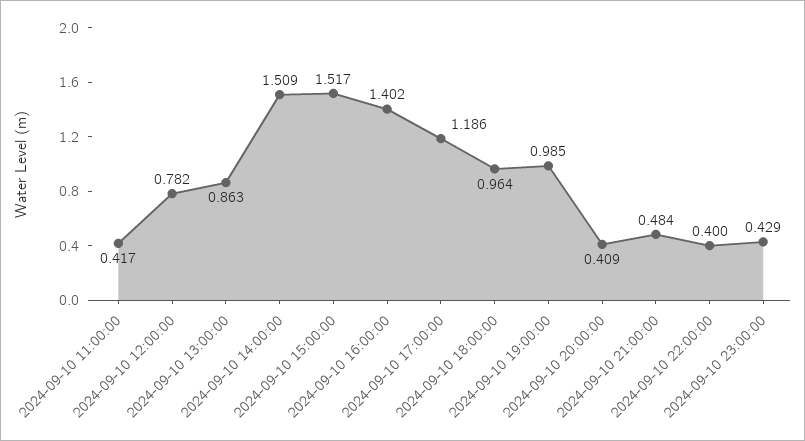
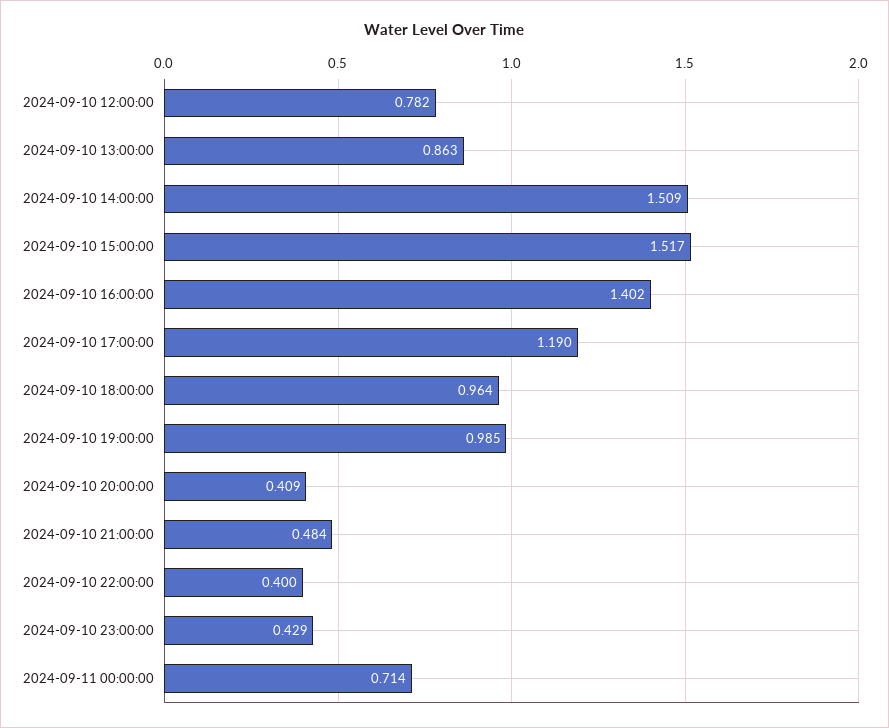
2024-09-10 11:00:00: 0.417 -> none
2024-09-10 17:00:00: 1.186 -> 1.19
2024-09-11 00:00:00: none -> 0.714

